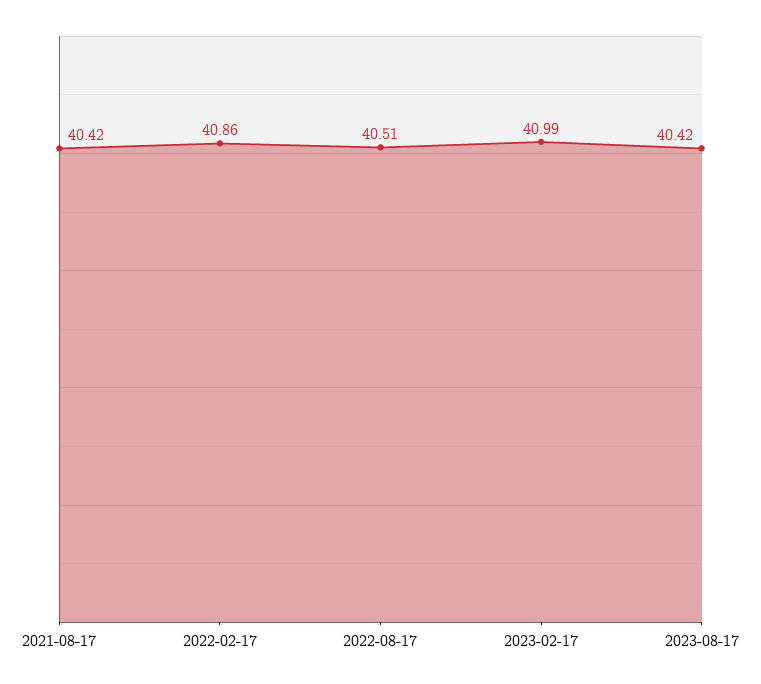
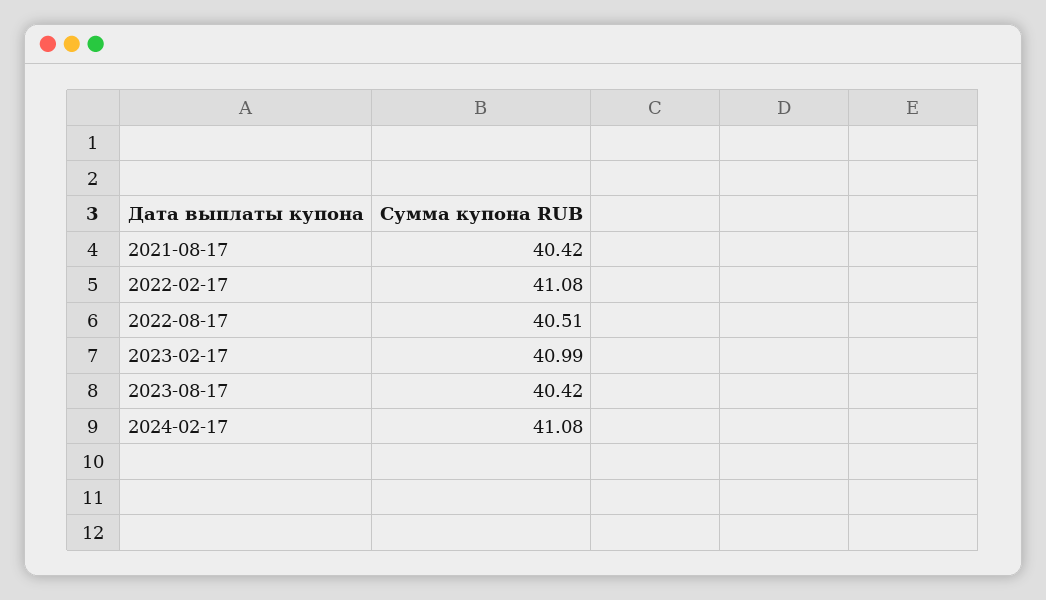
2022-02-17: 40.86 -> 41.08
2024-02-17: none -> 41.08

